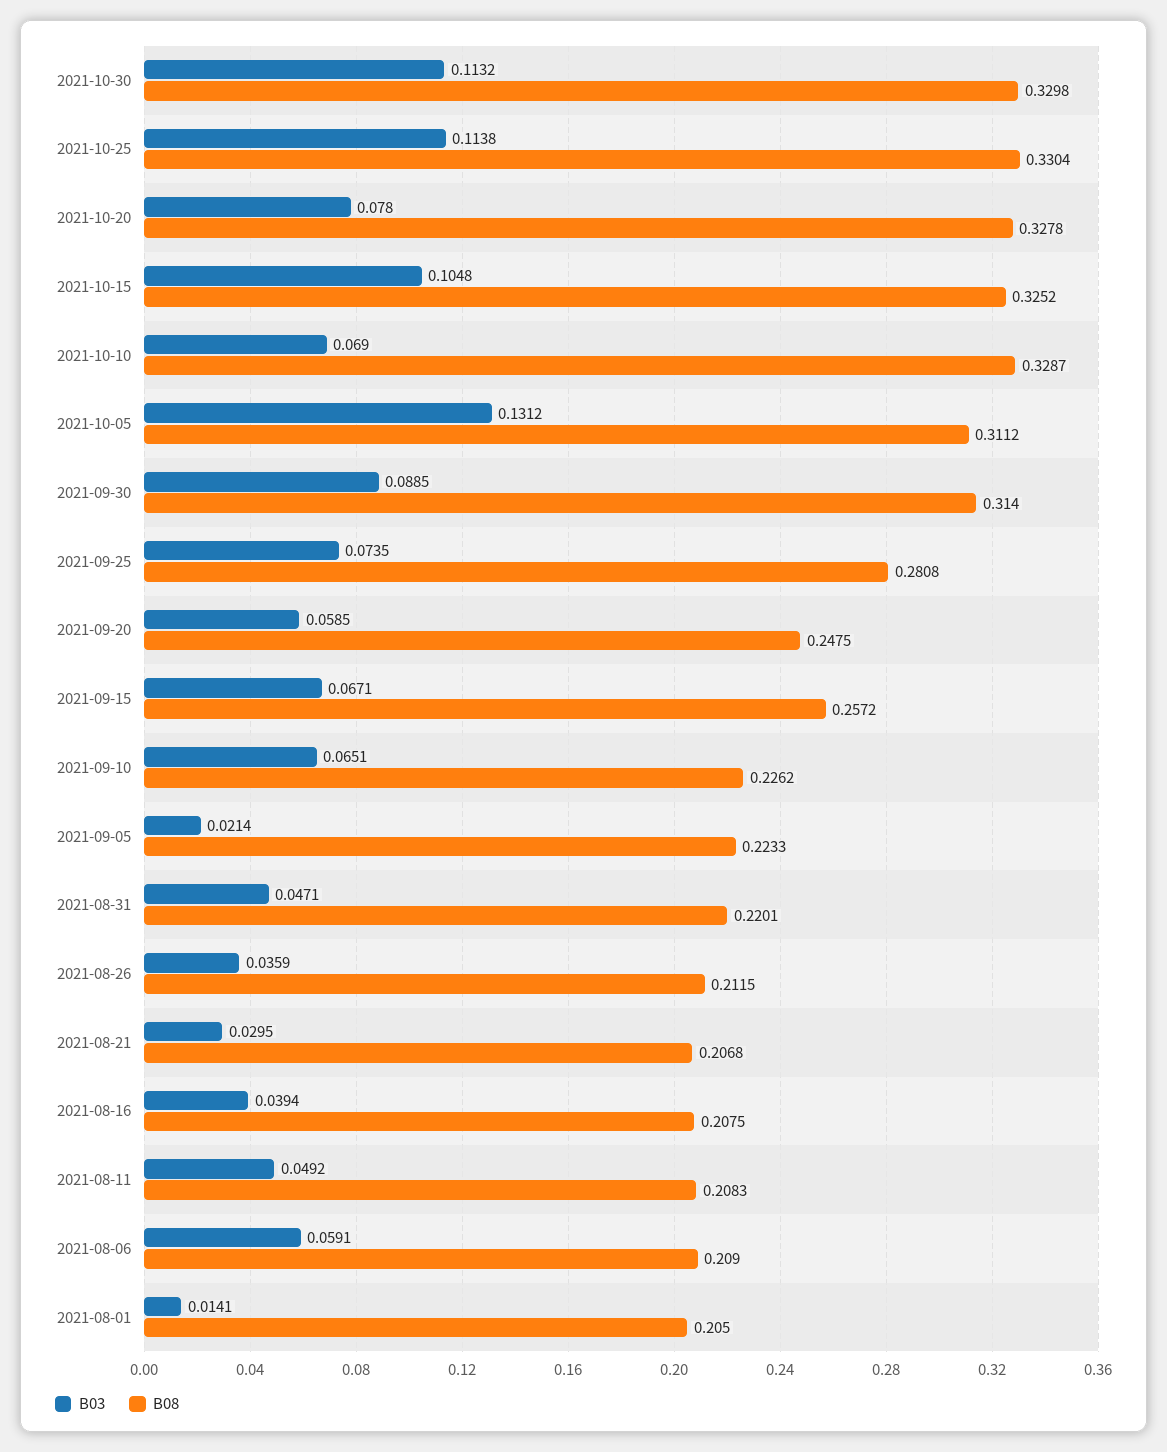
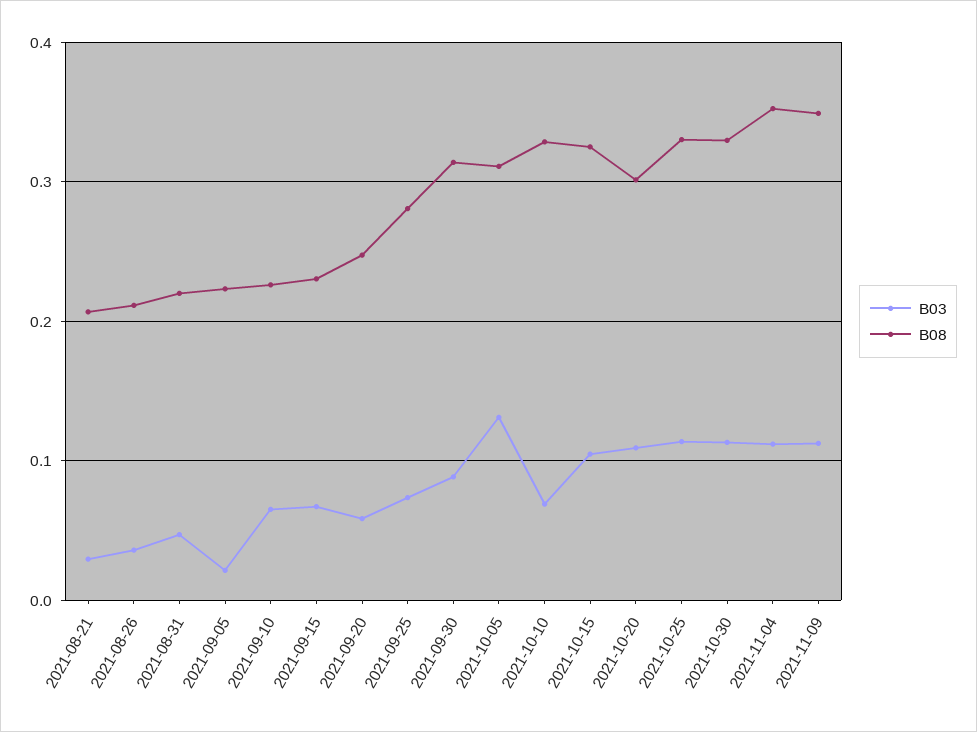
B03, 2021-10-20: 0.078 -> 0.11
B08, 2021-10-20: 0.3278 -> 0.3
B08, 2021-09-15: 0.2572 -> 0.23
B03, 2021-08-16: 0.0394 -> none
B08, 2021-08-16: 0.2075 -> none
B03, 2021-08-11: 0.0492 -> none
B08, 2021-08-11: 0.2083 -> none
B03, 2021-08-06: 0.0591 -> none
B08, 2021-08-06: 0.209 -> none
B03, 2021-08-01: 0.0141 -> none
B08, 2021-08-01: 0.205 -> none
B03, 2021-11-04: none -> 0.11
B08, 2021-11-04: none -> 0.35
B03, 2021-11-09: none -> 0.11
B08, 2021-11-09: none -> 0.35

